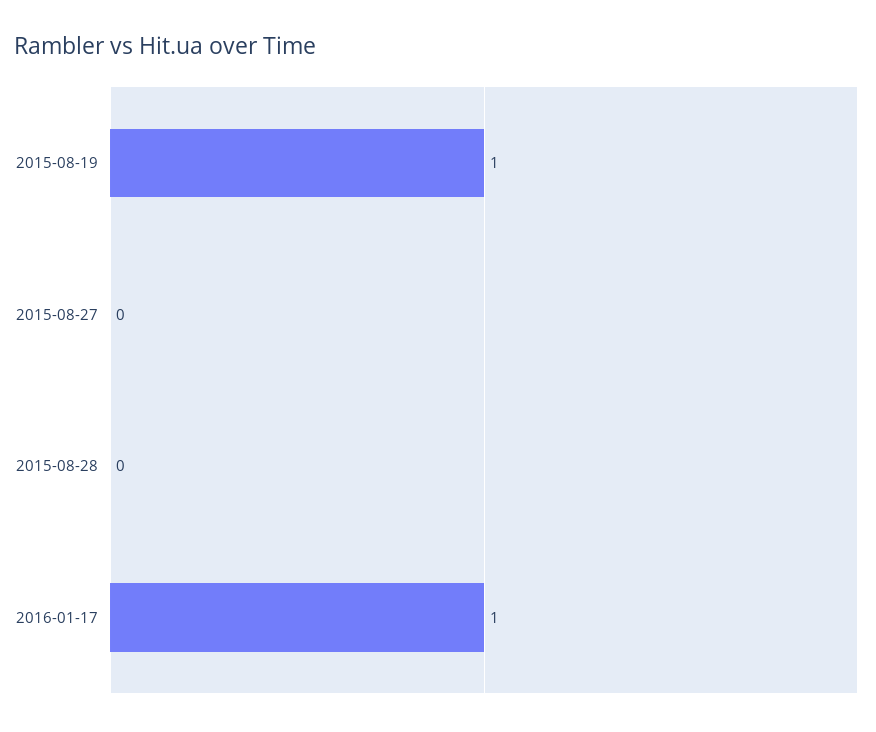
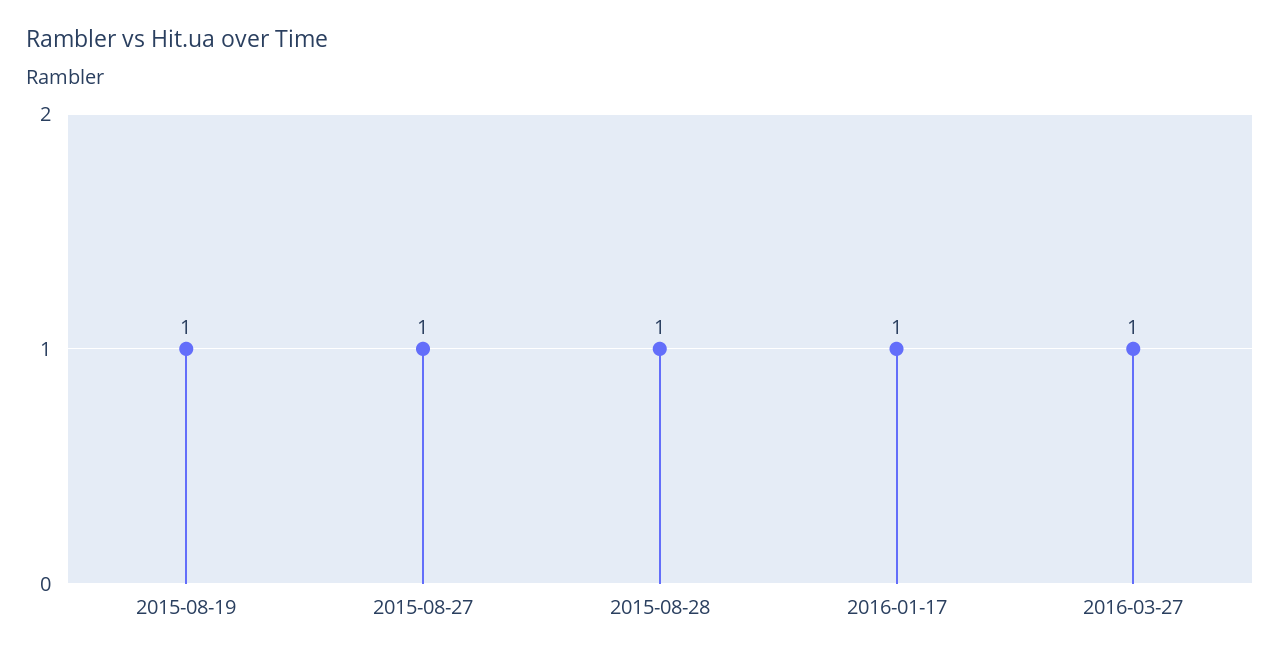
2015-08-27: 0 -> 1
2015-08-28: 0 -> 1
2016-03-27: none -> 1

